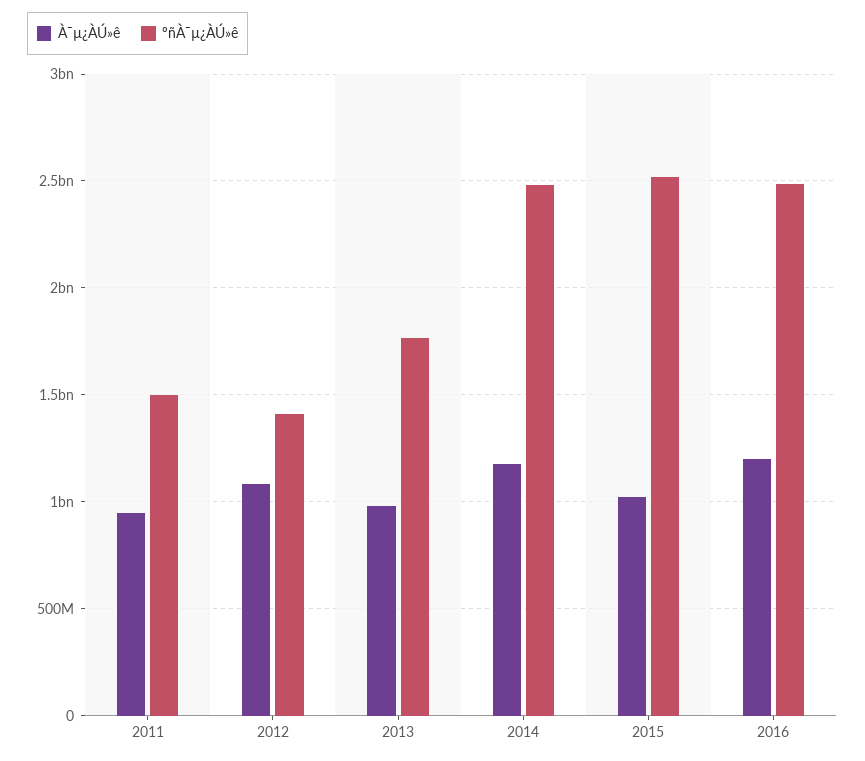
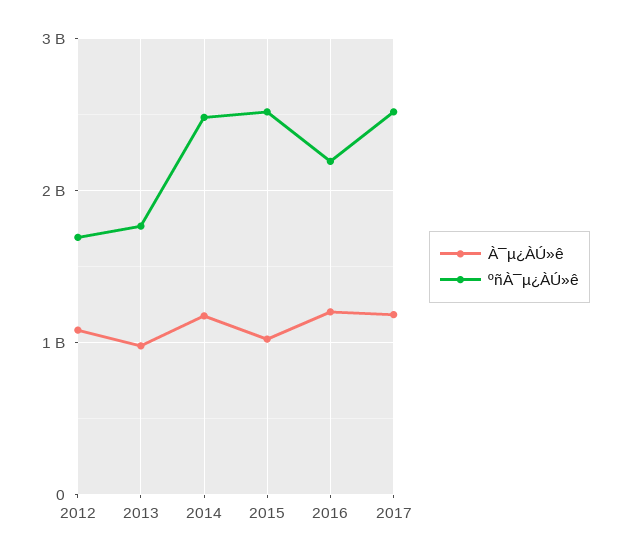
À¯µ¿ÀÚ»ê, 2011: 950000000 -> none
ºñÀ¯µ¿ÀÚ»ê, 2011: 1500000000 -> none
ºñÀ¯µ¿ÀÚ»ê, 2012: 1400000000 -> 1700000000
ºñÀ¯µ¿ÀÚ»ê, 2016: 2500000000 -> 2200000000
À¯µ¿ÀÚ»ê, 2017: none -> 1200000000
ºñÀ¯µ¿ÀÚ»ê, 2017: none -> 2500000000

